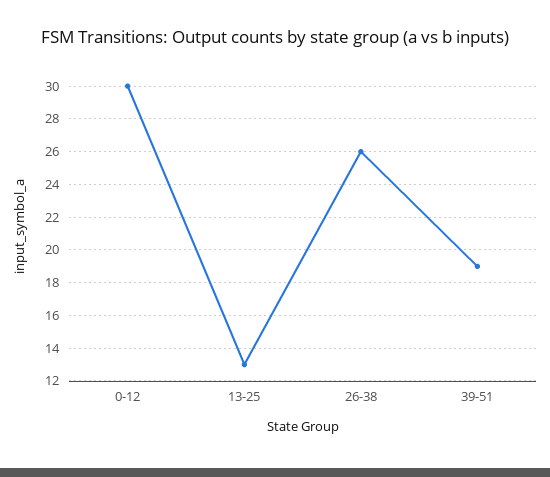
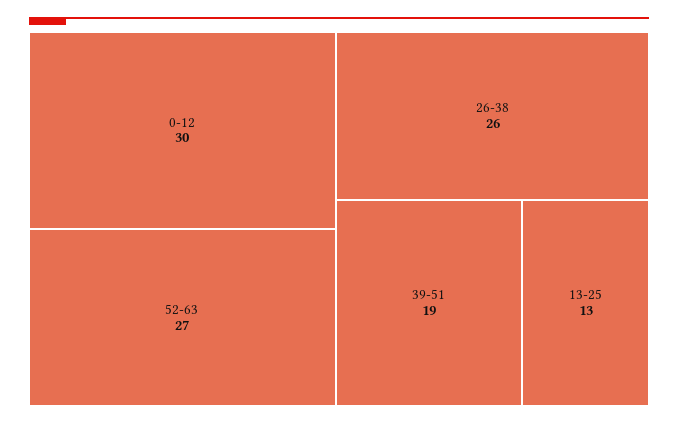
52-63: none -> 27

